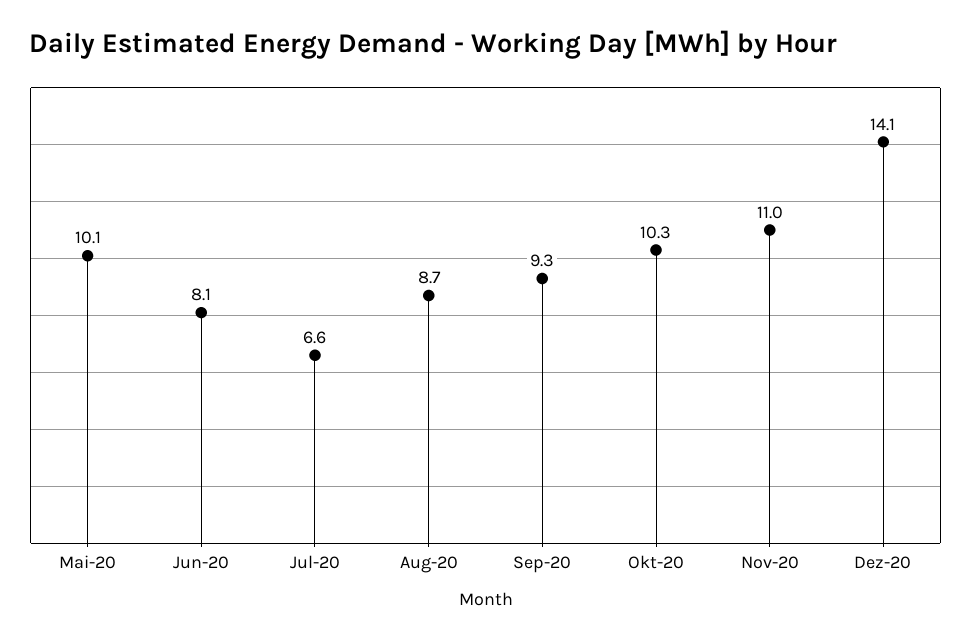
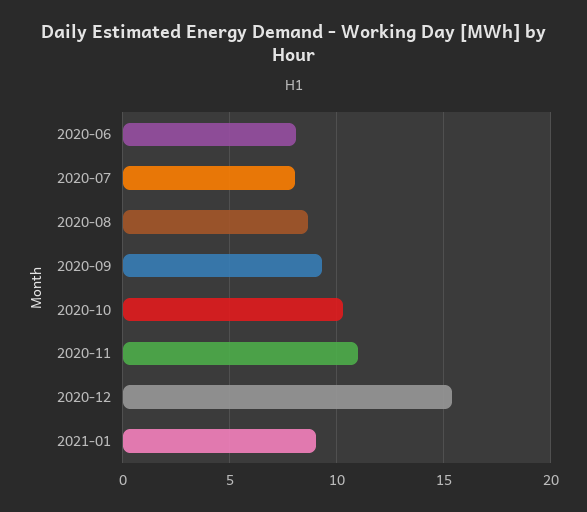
Mai-20: 10.1 -> none
Jul-20: 6.6 -> 8
Dez-20: 14.1 -> 15.5
2021-01: none -> 9

